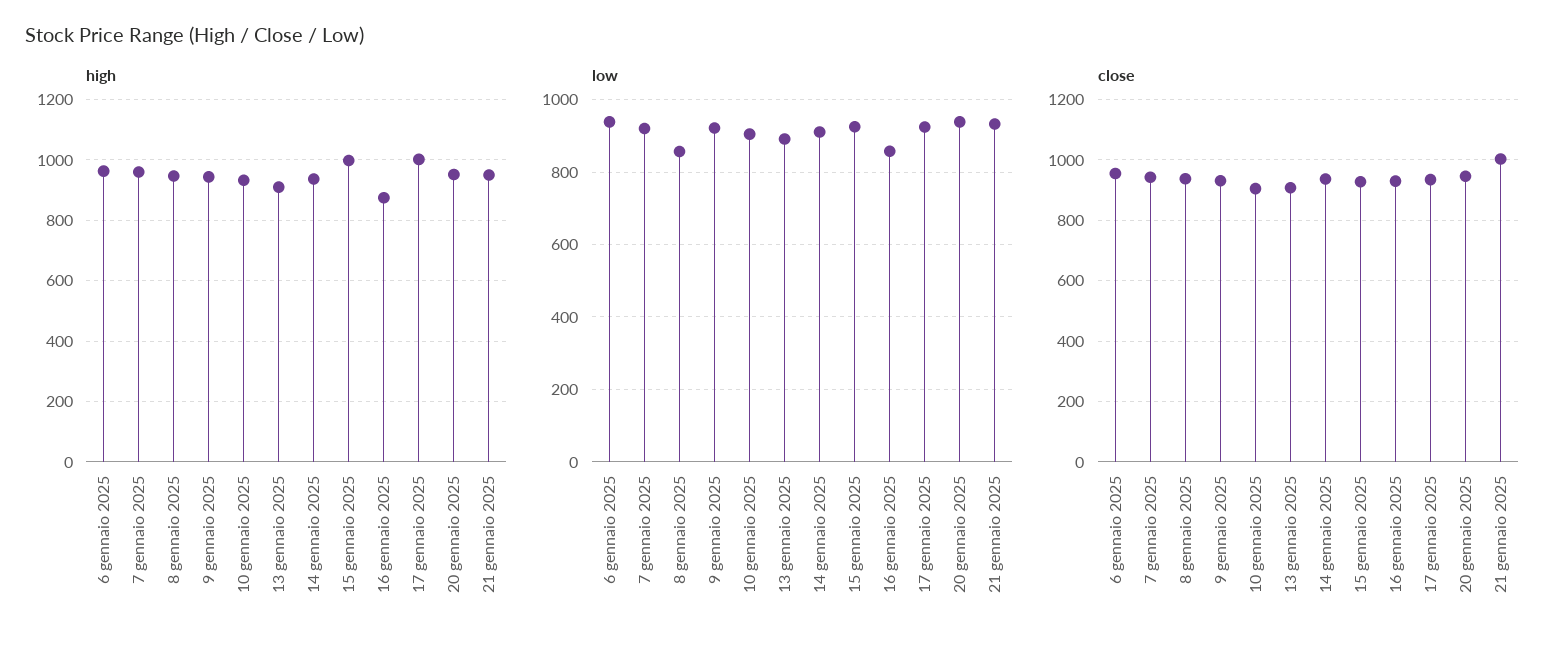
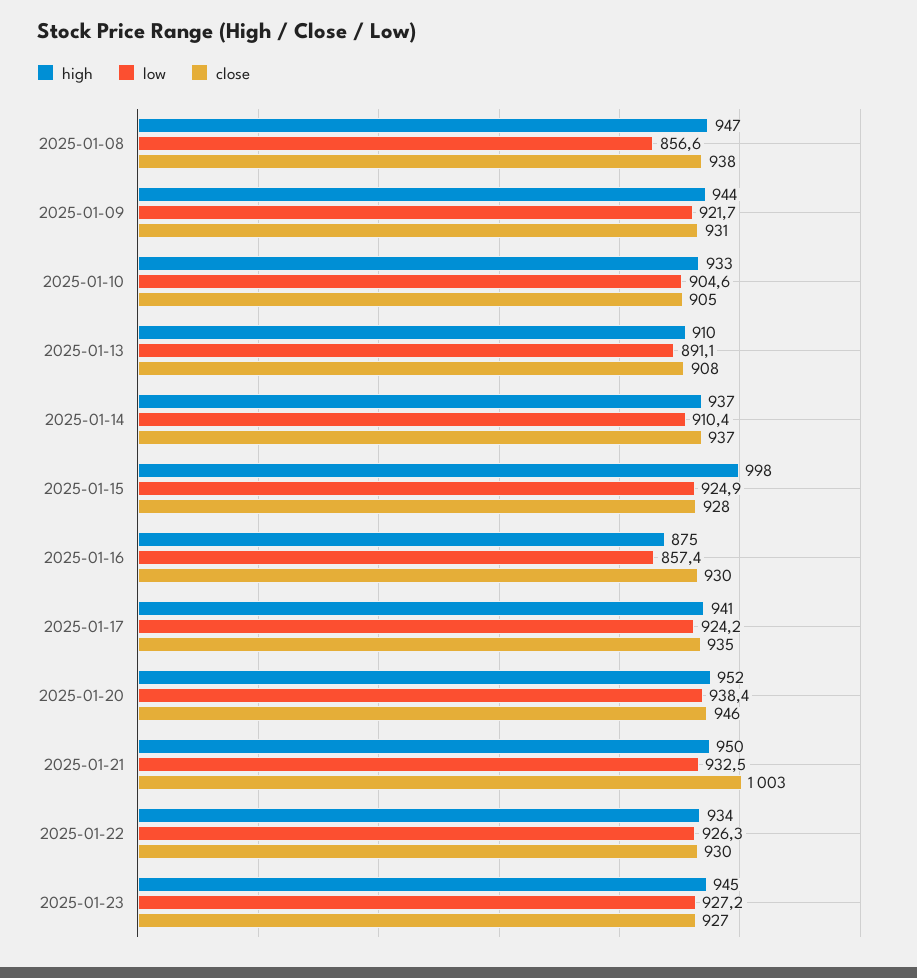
high, 6 gennaio 2025: 960 -> none
high, 7 gennaio 2025: 960 -> none
high, 17 gennaio 2025: 1000 -> 941
low, 6 gennaio 2025: 940 -> none
low, 7 gennaio 2025: 920 -> none
close, 6 gennaio 2025: 960 -> none
close, 7 gennaio 2025: 940 -> none
high, 2025-01-22: none -> 934
low, 2025-01-22: none -> 926.3
close, 2025-01-22: none -> 930
high, 2025-01-23: none -> 945
low, 2025-01-23: none -> 927.2
close, 2025-01-23: none -> 927

